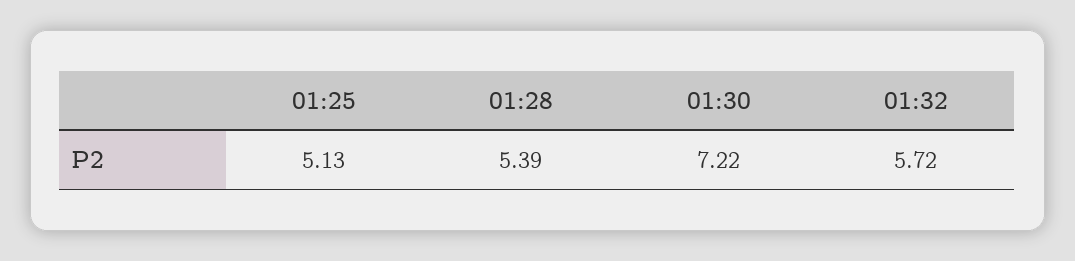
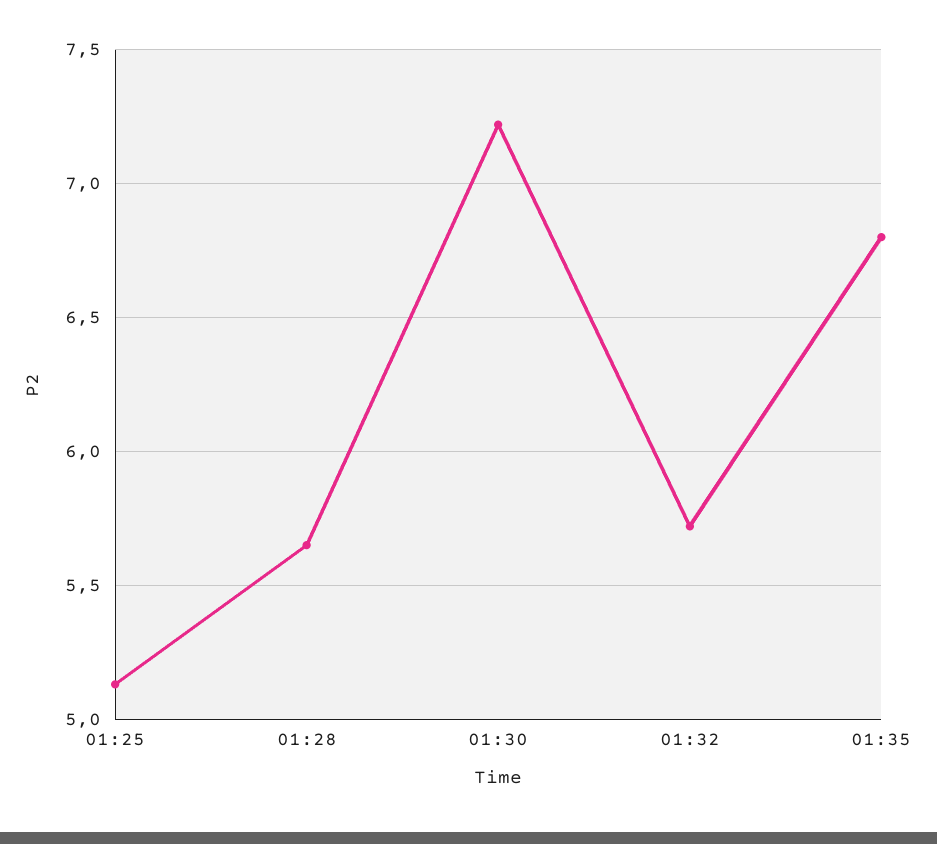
01:28: 5.39 -> 5.65
01:35: none -> 6.8

